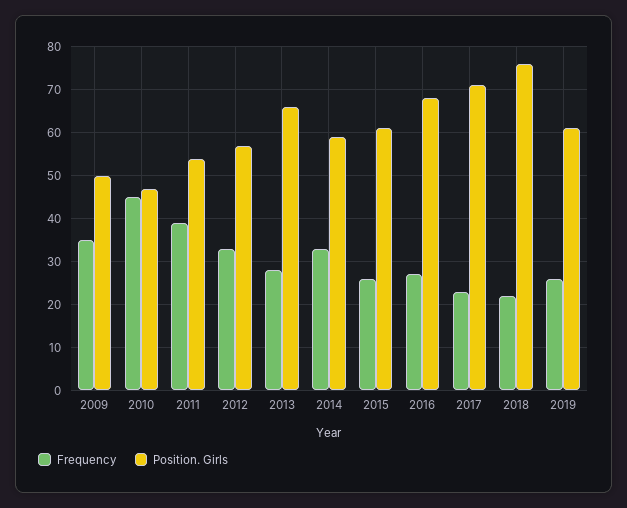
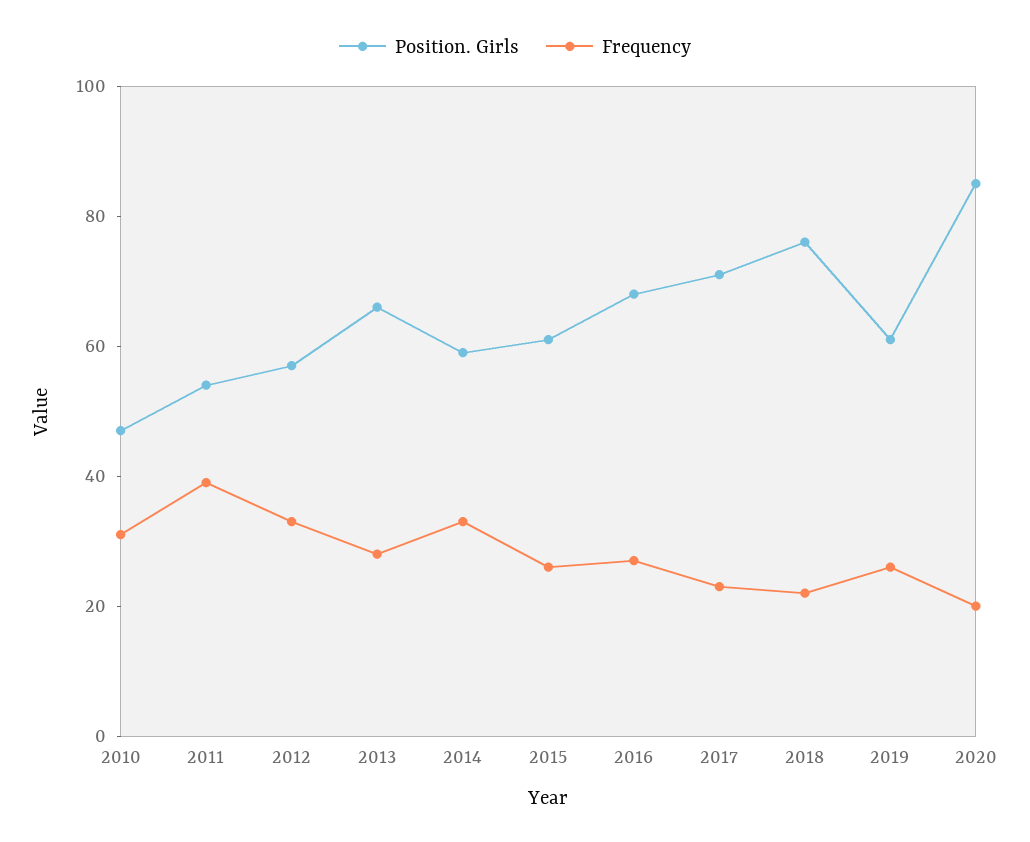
Frequency, 2009: 35 -> none
Position. Girls, 2009: 50 -> none
Frequency, 2010: 45 -> 30
Position. Girls, 2020: none -> 85
Frequency, 2020: none -> 20

